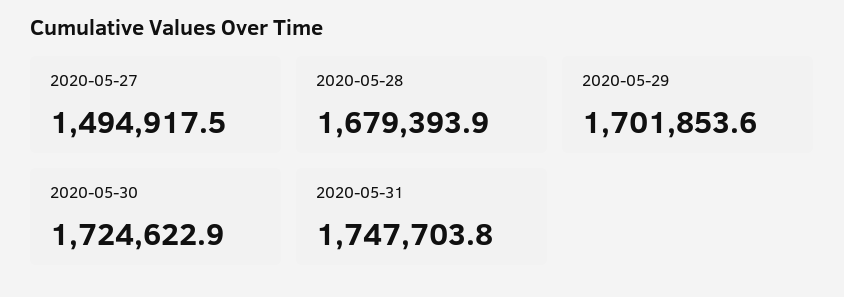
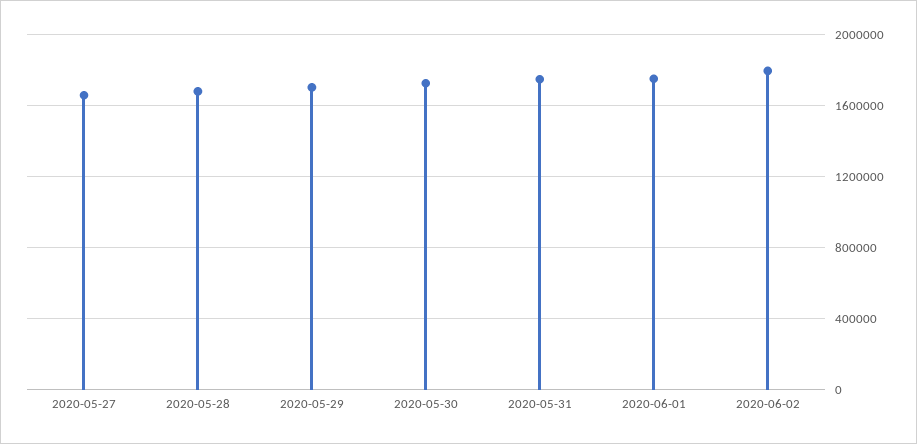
2020-05-27: 1494917.5 -> 1650000
2020-06-01: none -> 1750000
2020-06-02: none -> 1800000

